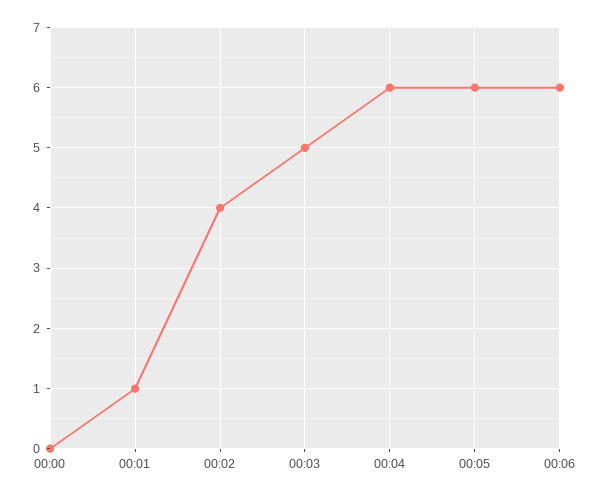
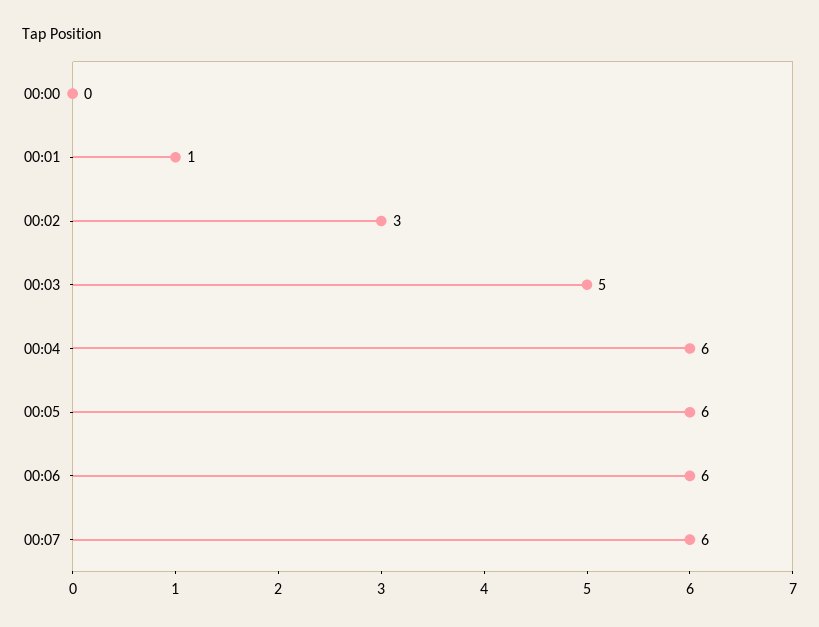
00:02: 4 -> 3
00:07: none -> 6

